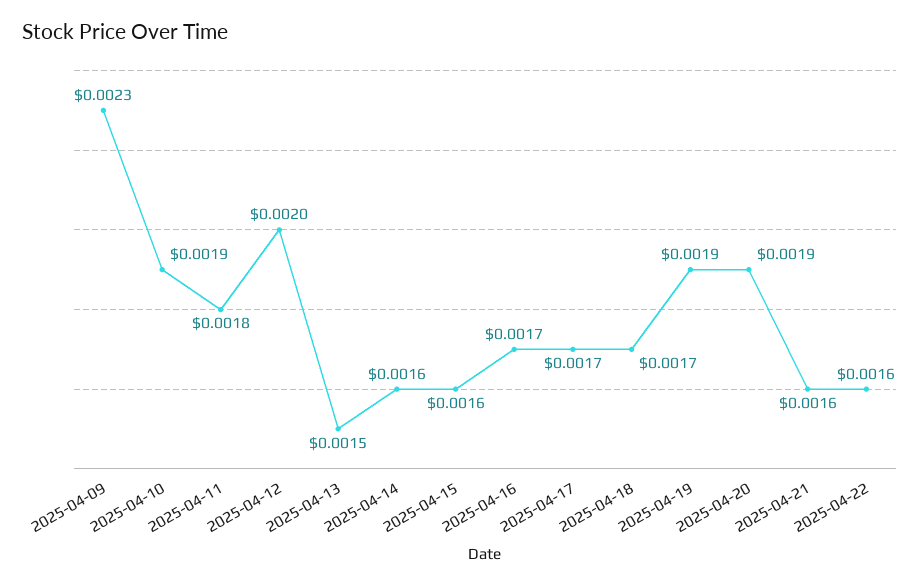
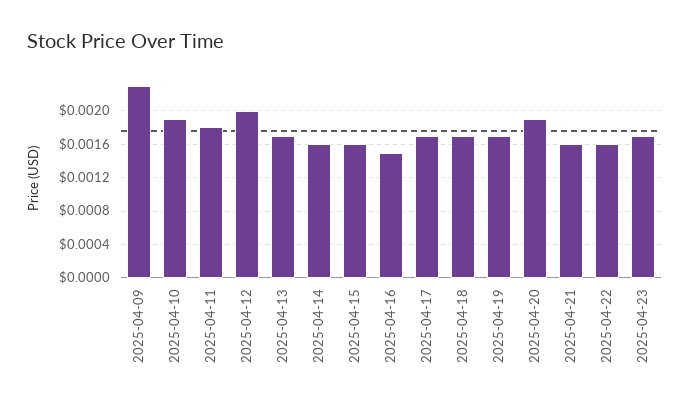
2025-04-13: 0.0015 -> 0.0017
2025-04-16: 0.0017 -> 0.0015
2025-04-19: 0.0019 -> 0.0017
2025-04-23: none -> 0.0017

